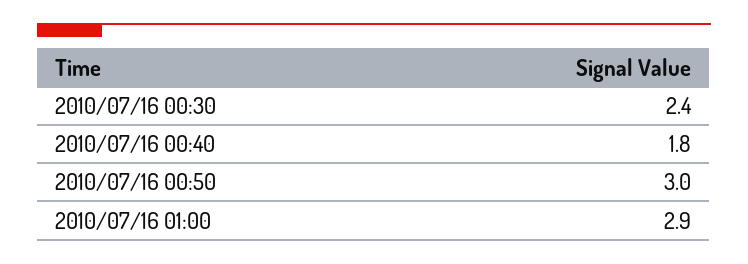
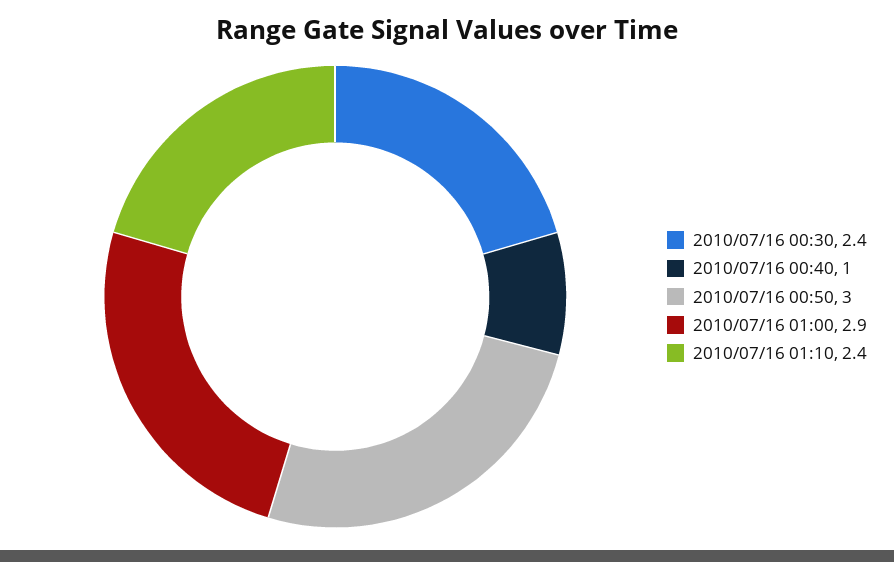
2010/07/16 00:40: 1.8 -> 1
2010/07/16 01:10: none -> 2.4

